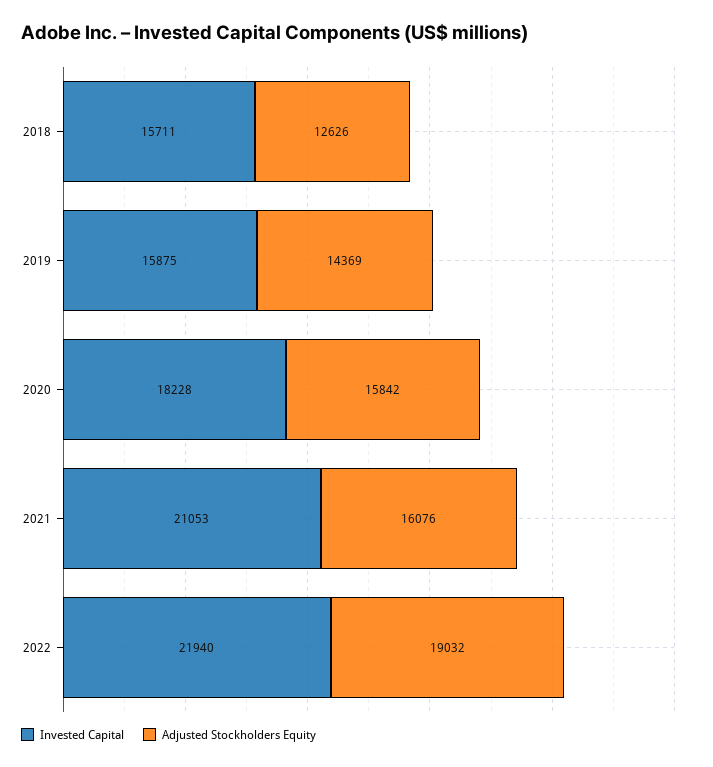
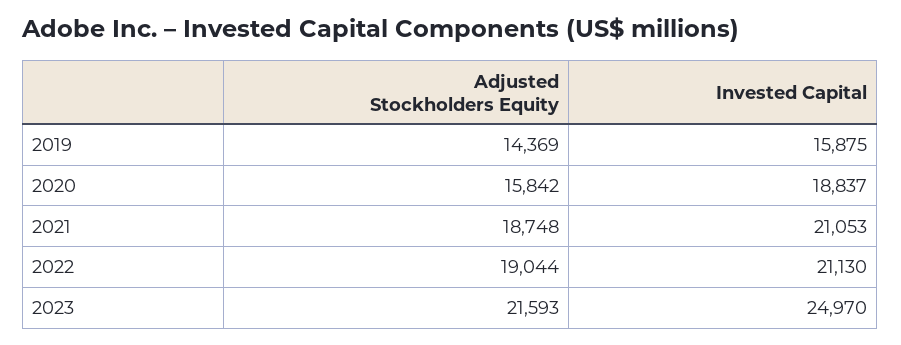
Invested Capital, 2018: 15711 -> none
Adjusted Stockholders Equity, 2018: 12626 -> none
Invested Capital, 2020: 18228 -> 18837
Adjusted Stockholders Equity, 2021: 16076 -> 18748
Invested Capital, 2022: 21940 -> 21130
Adjusted Stockholders Equity, 2022: 19032 -> 19044
Adjusted Stockholders Equity, 2023: none -> 21593
Invested Capital, 2023: none -> 24970

